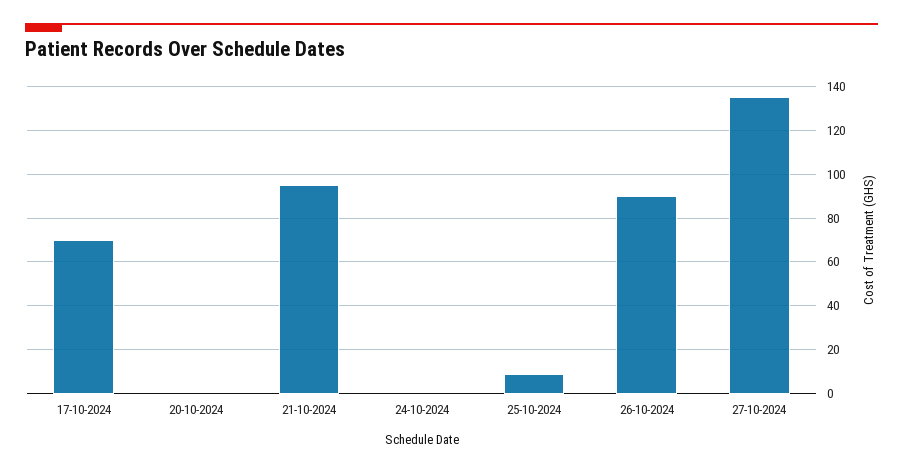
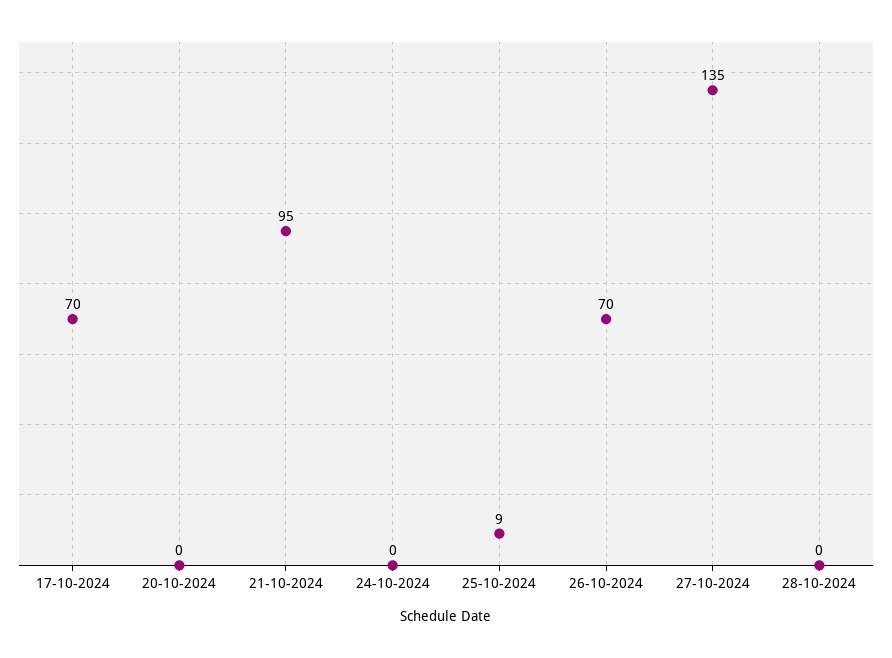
26-10-2024: 90 -> 70
28-10-2024: none -> 0

